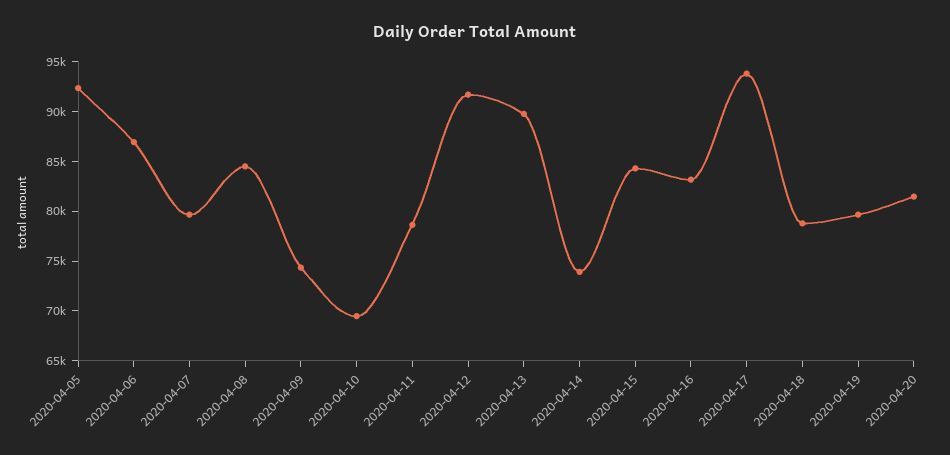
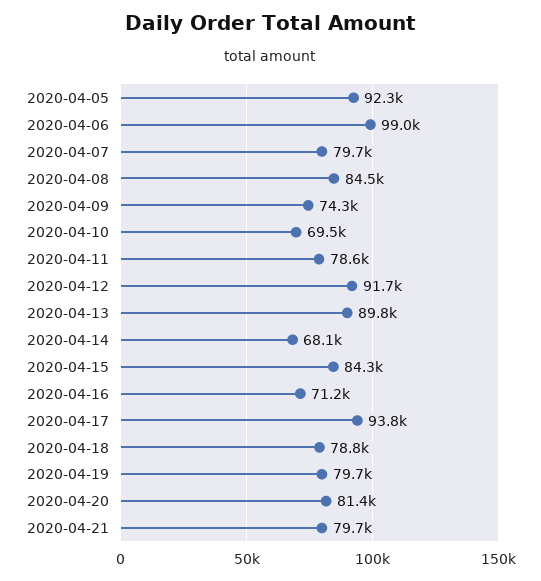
2020-04-06: 87000 -> 99000
2020-04-14: 74000 -> 68100
2020-04-16: 83000 -> 71200
2020-04-21: none -> 79700

